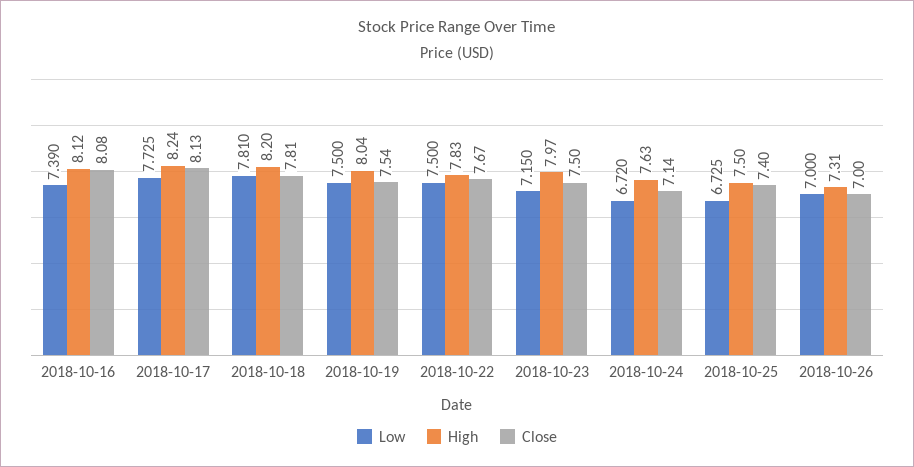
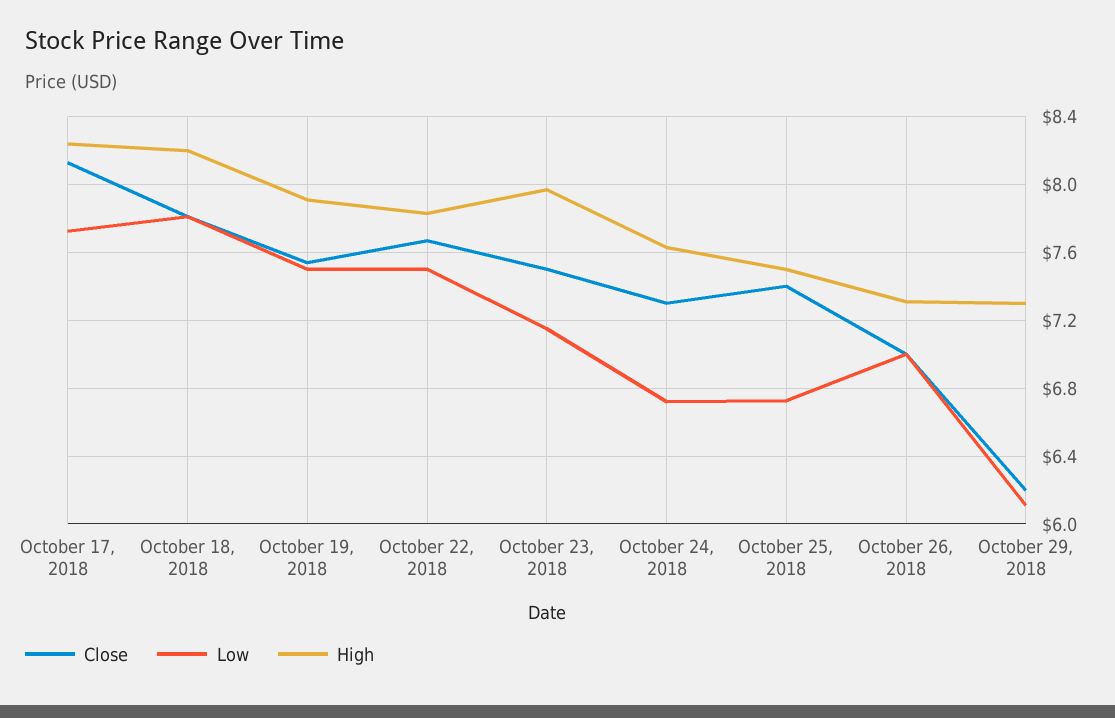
Low, 2018-10-16: 7.39 -> none
High, 2018-10-16: 8.12 -> none
Close, 2018-10-16: 8.08 -> none
High, 2018-10-19: 8.04 -> 7.9
Close, 2018-10-24: 7.14 -> 7.3
Close, October 29, 2018: none -> 6.2
Low, October 29, 2018: none -> 6.1
High, October 29, 2018: none -> 7.3

